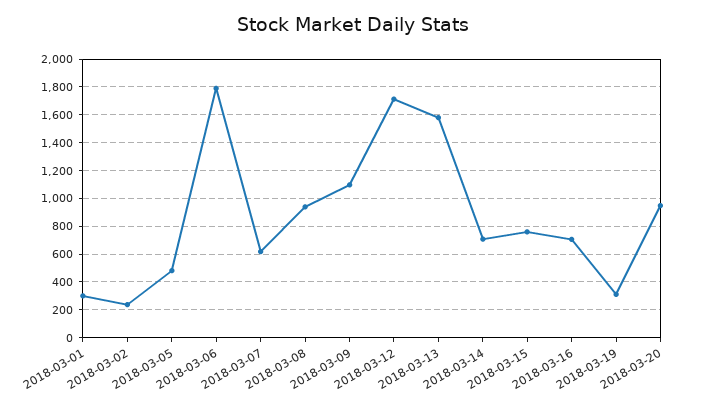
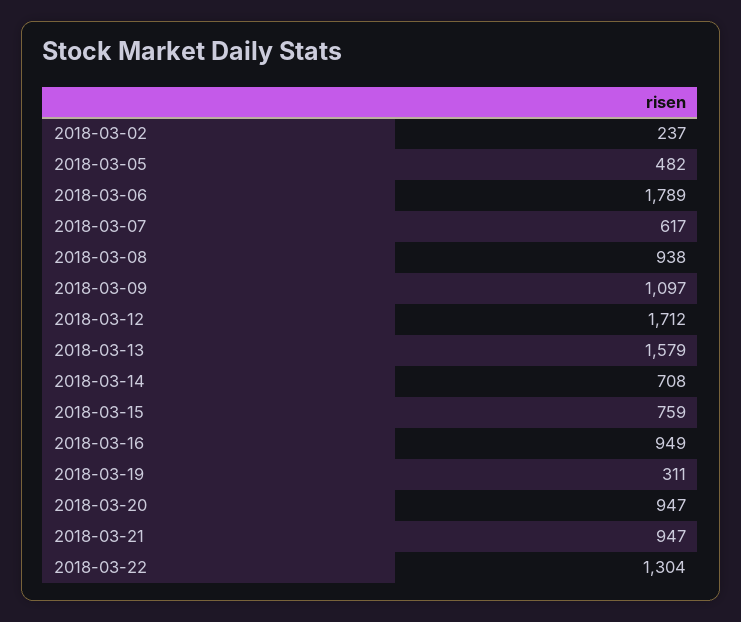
2018-03-01: 300 -> none
2018-03-16: 700 -> 949
2018-03-21: none -> 947
2018-03-22: none -> 1304

